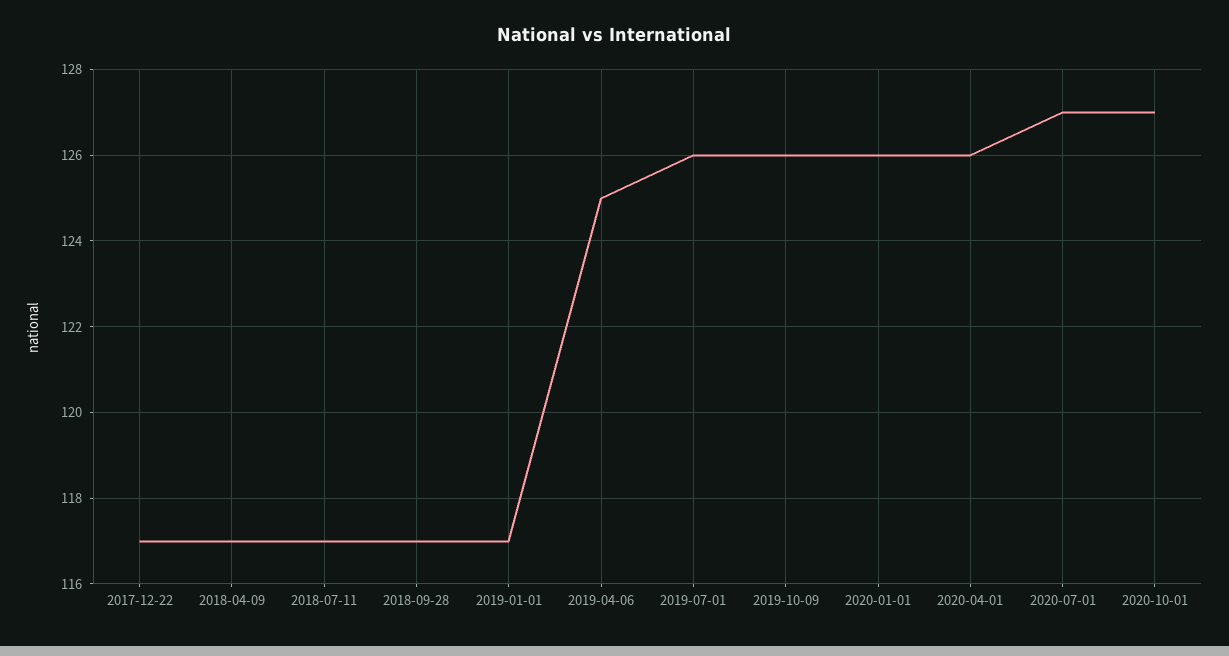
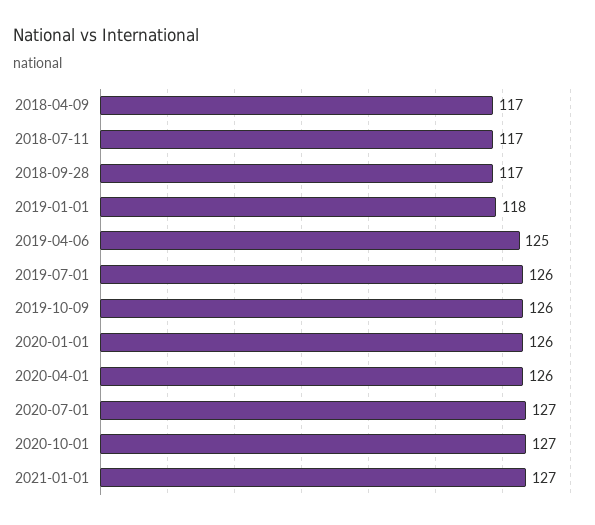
2017-12-22: 117 -> none
2019-01-01: 117 -> 118
2021-01-01: none -> 127

